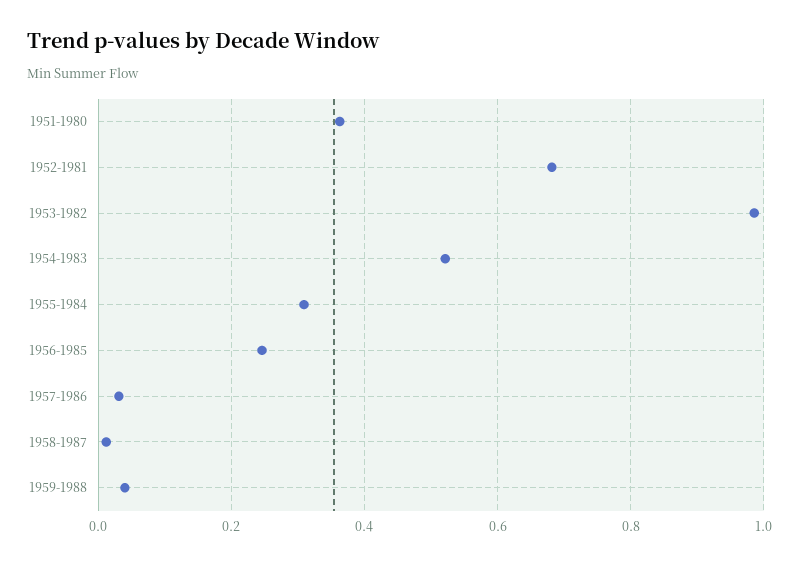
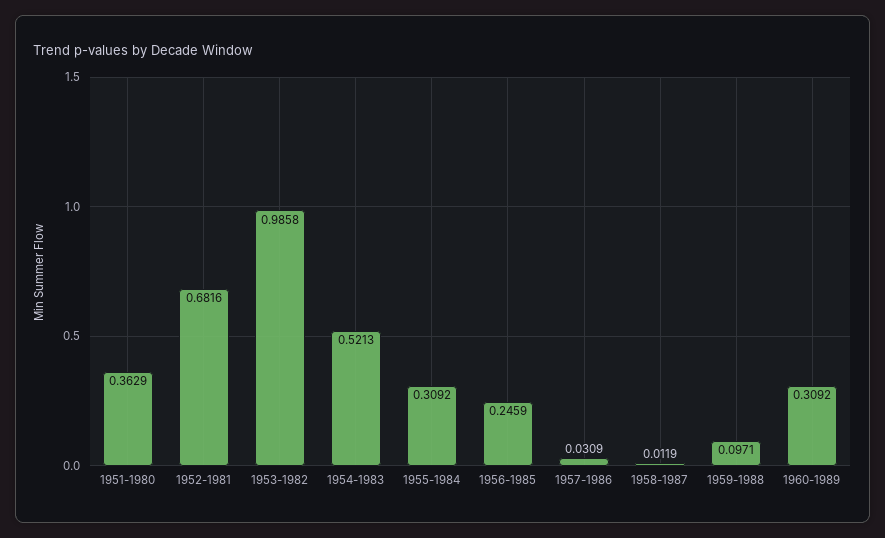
1959-1988: 0.04 -> 0.0971
1960-1989: none -> 0.3092

